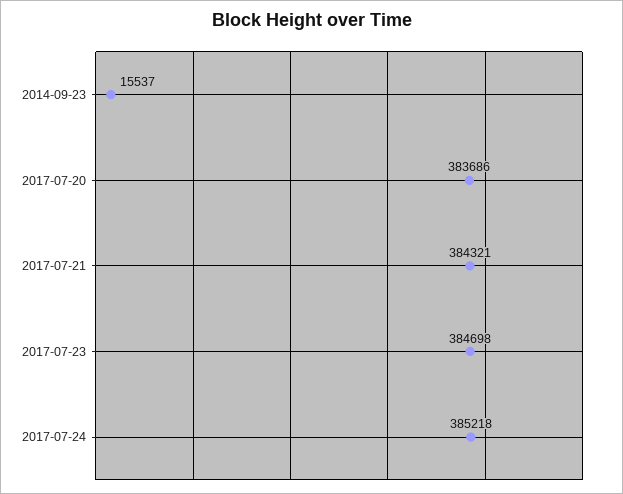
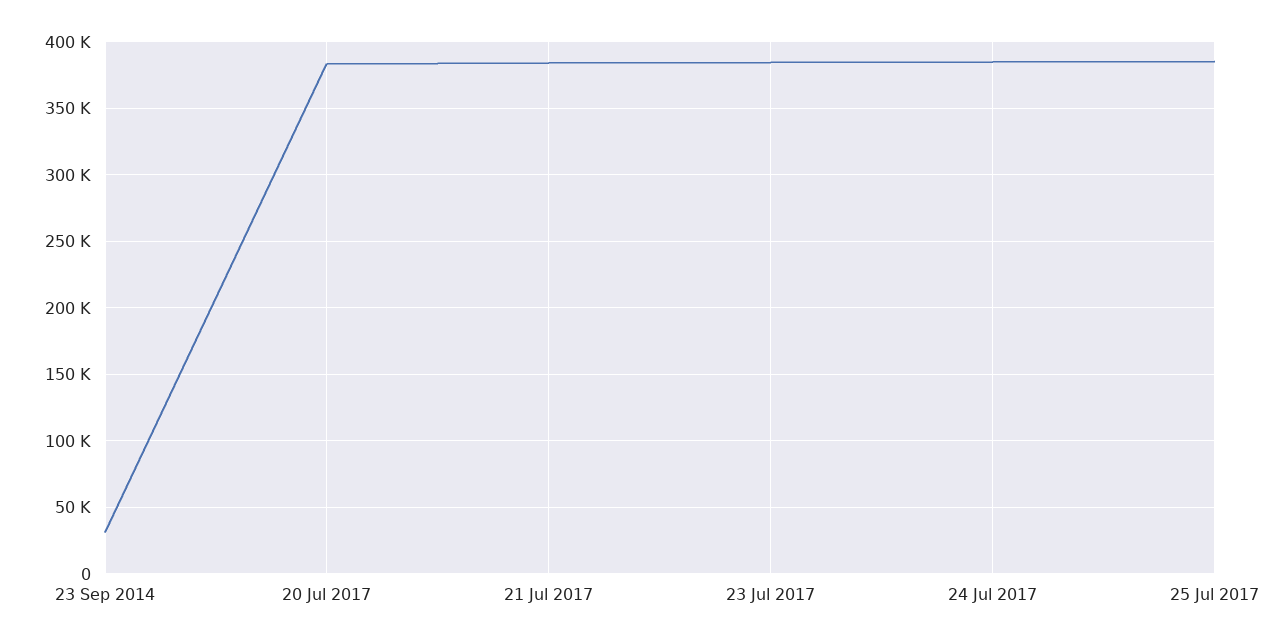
2014-09-23: 15537 -> 30000
25 Jul 2017: none -> 385000

